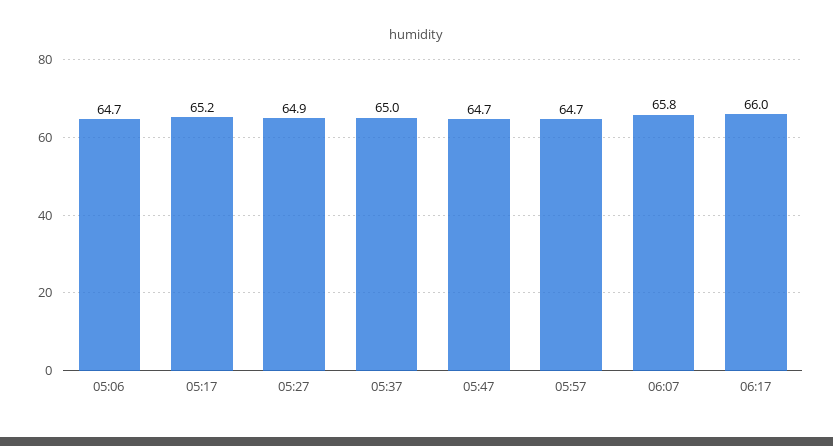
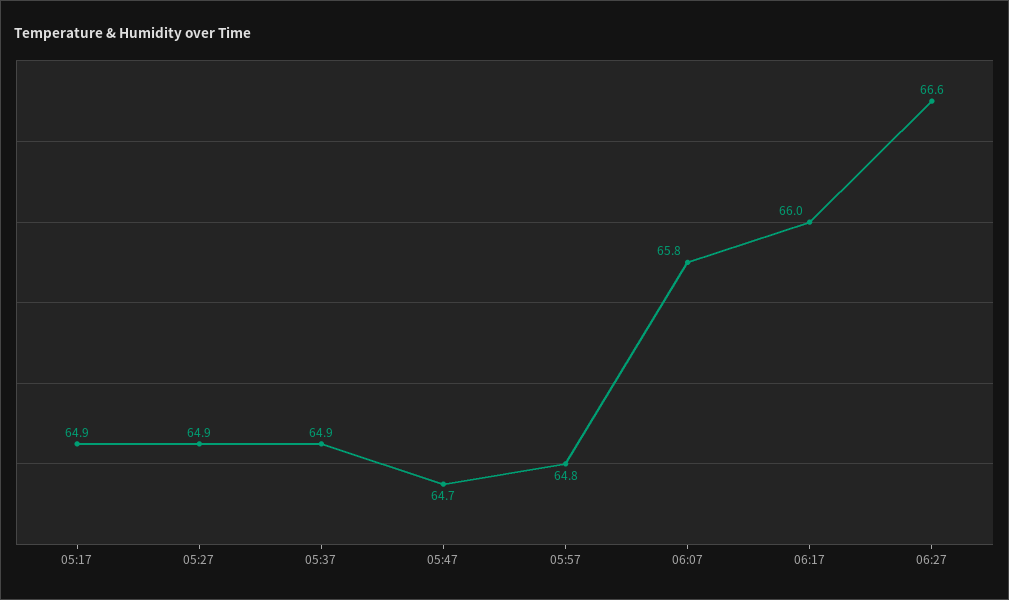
05:06: 64.7 -> none
05:17: 65.2 -> 64.9
05:37: 65 -> 64.9
05:57: 64.7 -> 64.8
06:27: none -> 66.6

